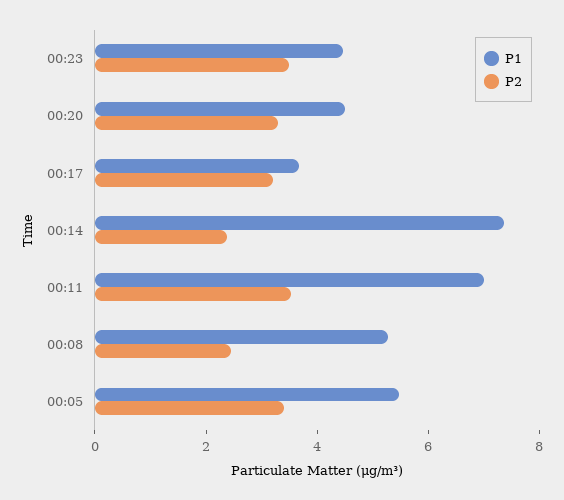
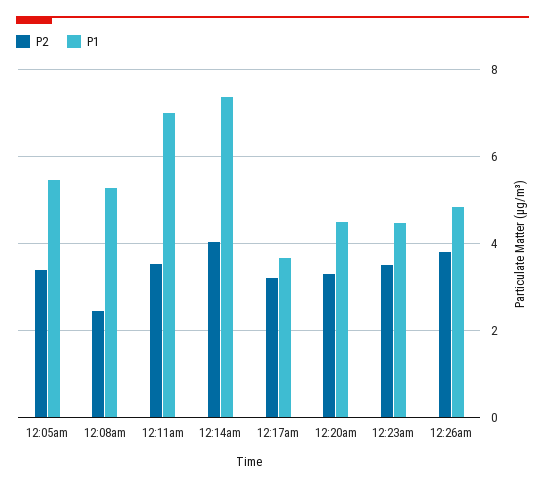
P2, 00:14: 2.5 -> 4
P2, 12:26am: none -> 3.8
P1, 12:26am: none -> 4.8

